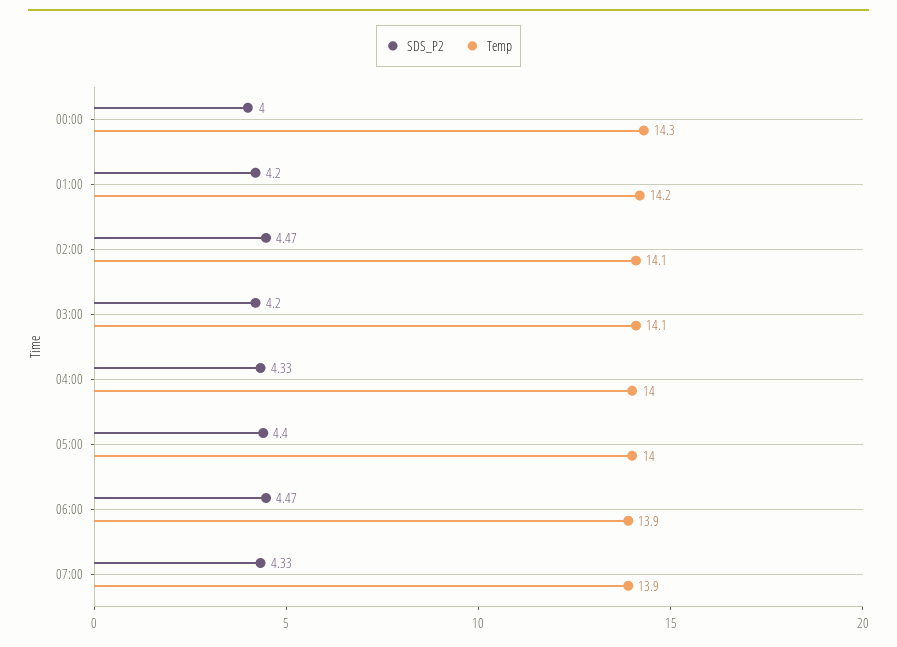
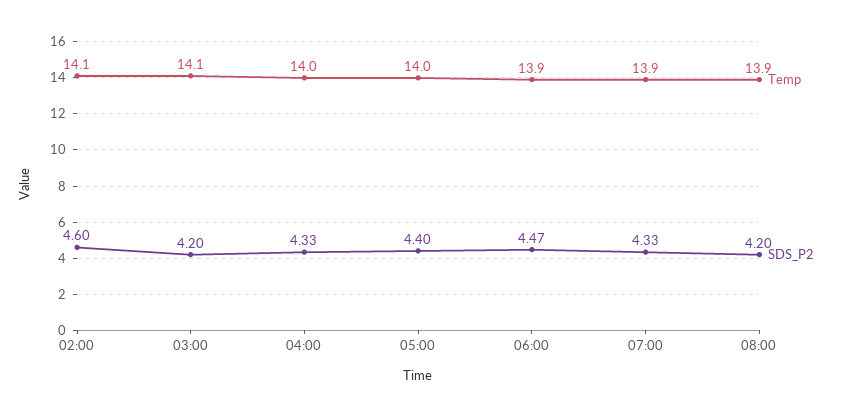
SDS_P2, 00:00: 4 -> none
Temp, 00:00: 14.3 -> none
SDS_P2, 01:00: 4.2 -> none
Temp, 01:00: 14.2 -> none
SDS_P2, 02:00: 4.47 -> 4.6
Temp, 08:00: none -> 13.9
SDS_P2, 08:00: none -> 4.2

